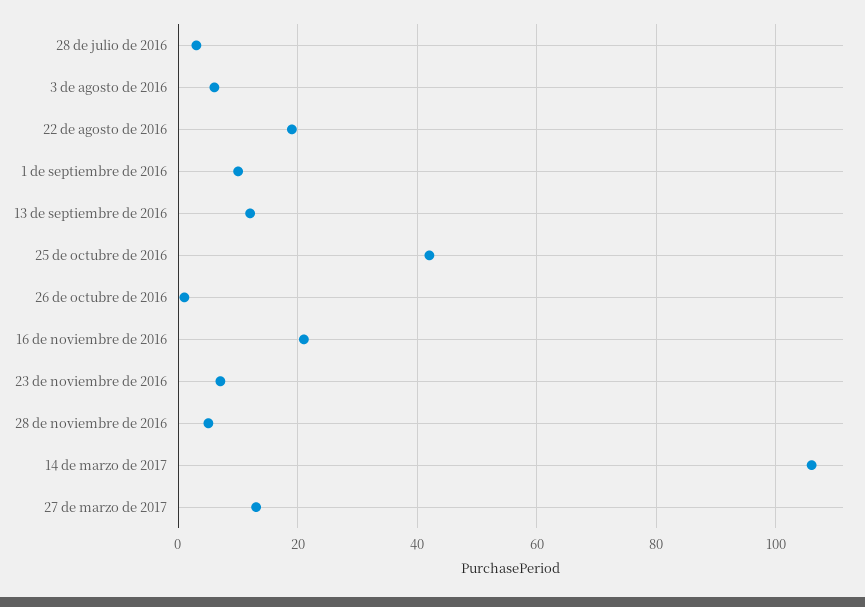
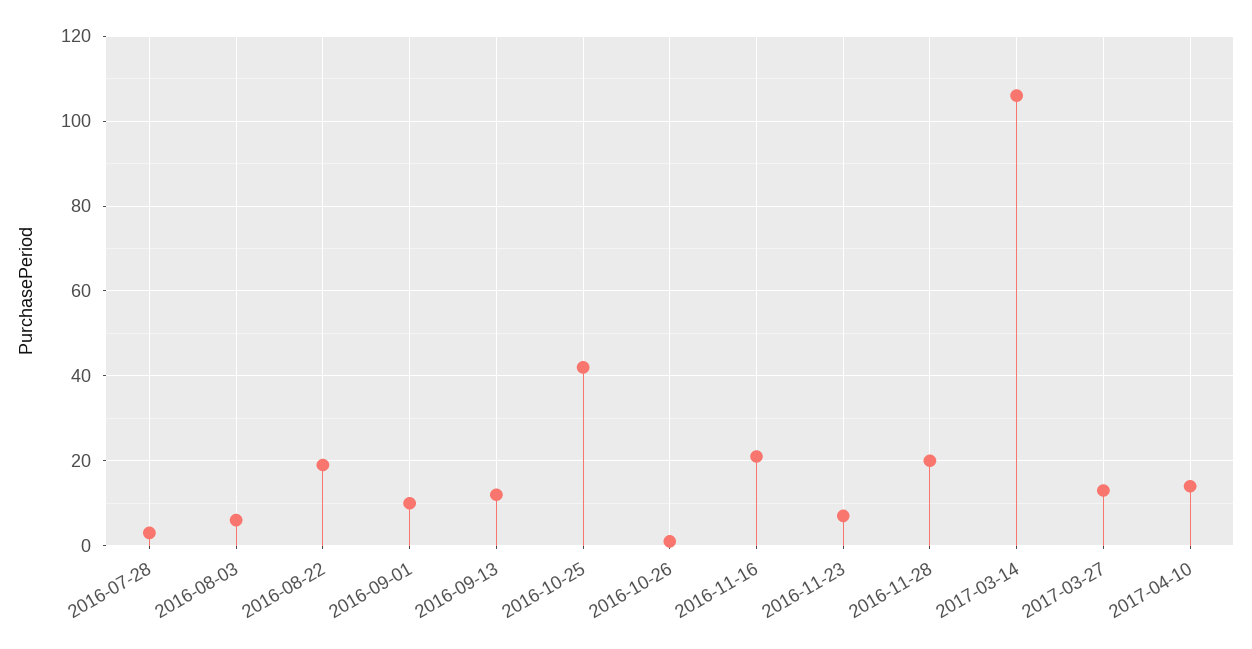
28 de noviembre de 2016: 5 -> 20
2017-04-10: none -> 15

